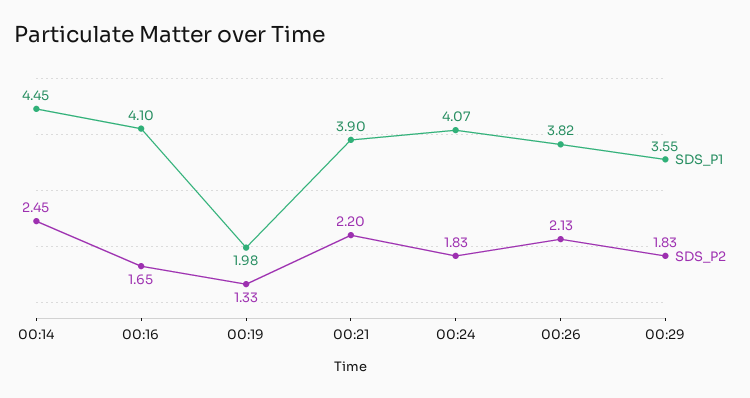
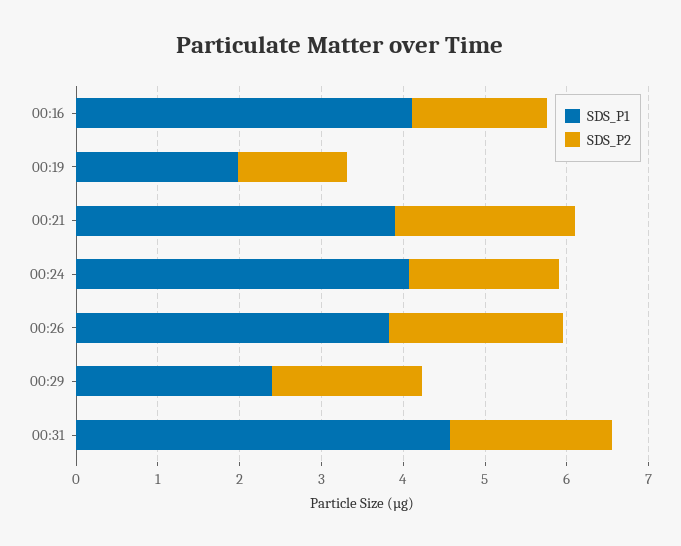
SDS_P1, 00:14: 4.45 -> none
SDS_P2, 00:14: 2.45 -> none
SDS_P1, 00:29: 3.55 -> 2.4
SDS_P1, 00:31: none -> 4.6
SDS_P2, 00:31: none -> 2

